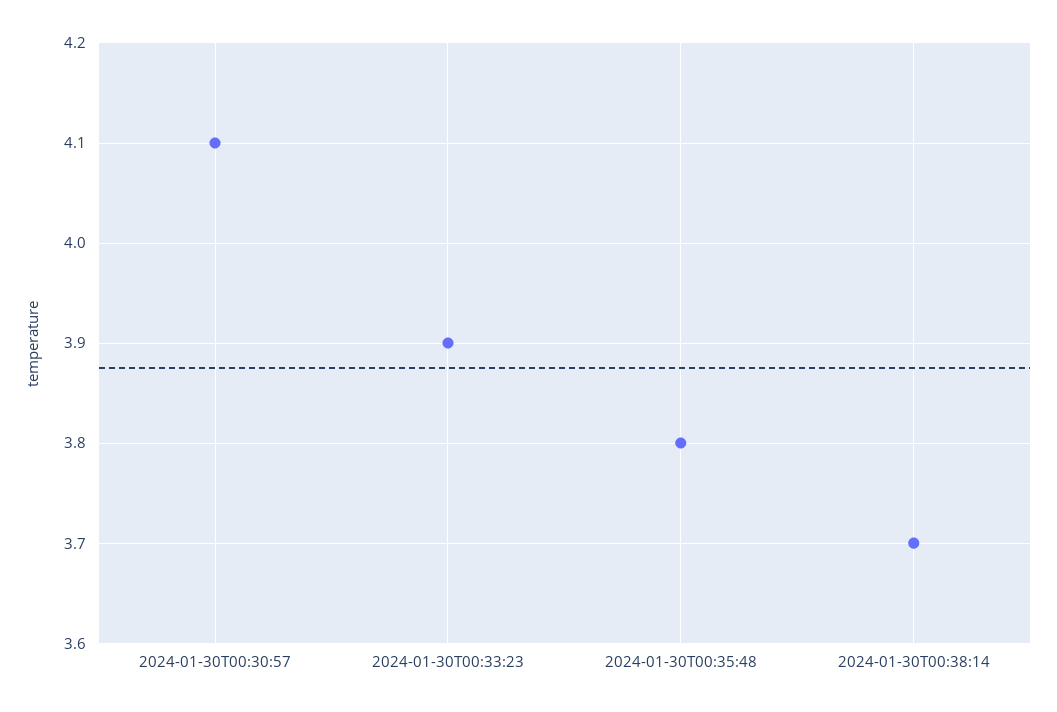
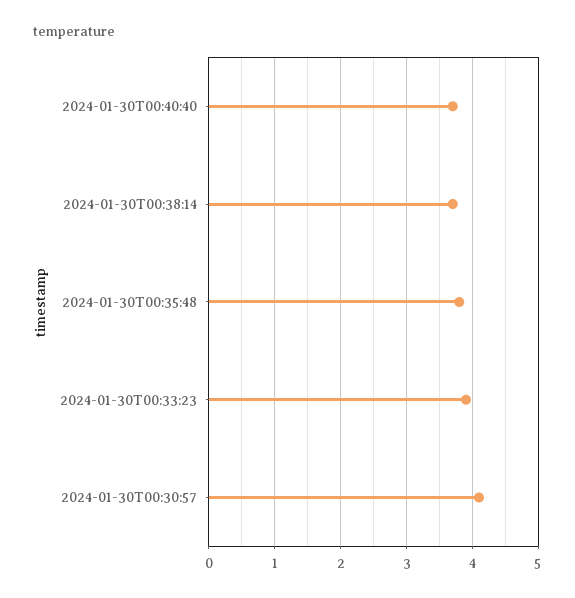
2024-01-30T00:40:40: none -> 3.7

